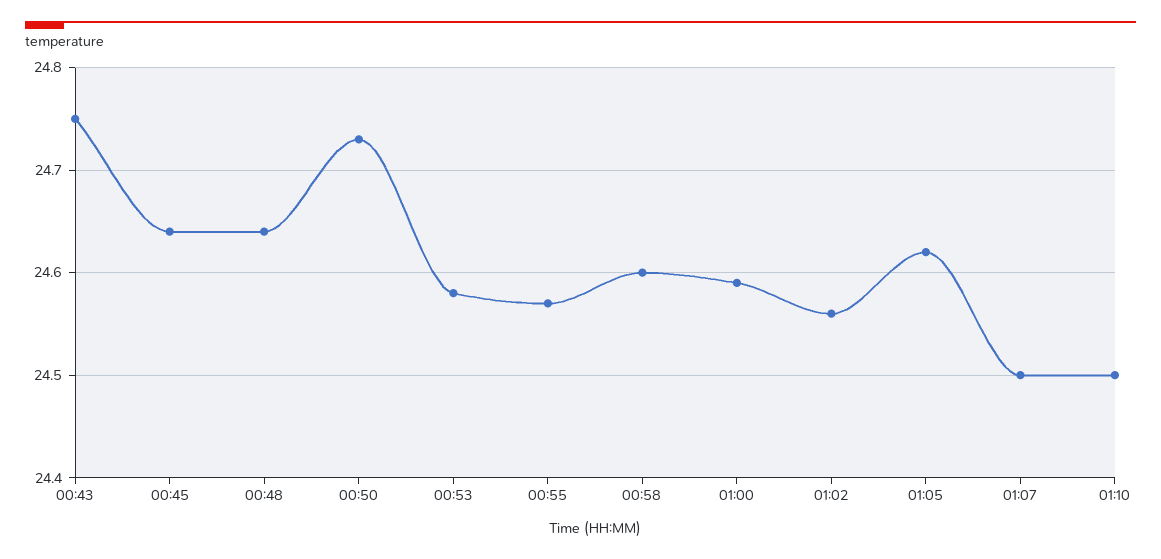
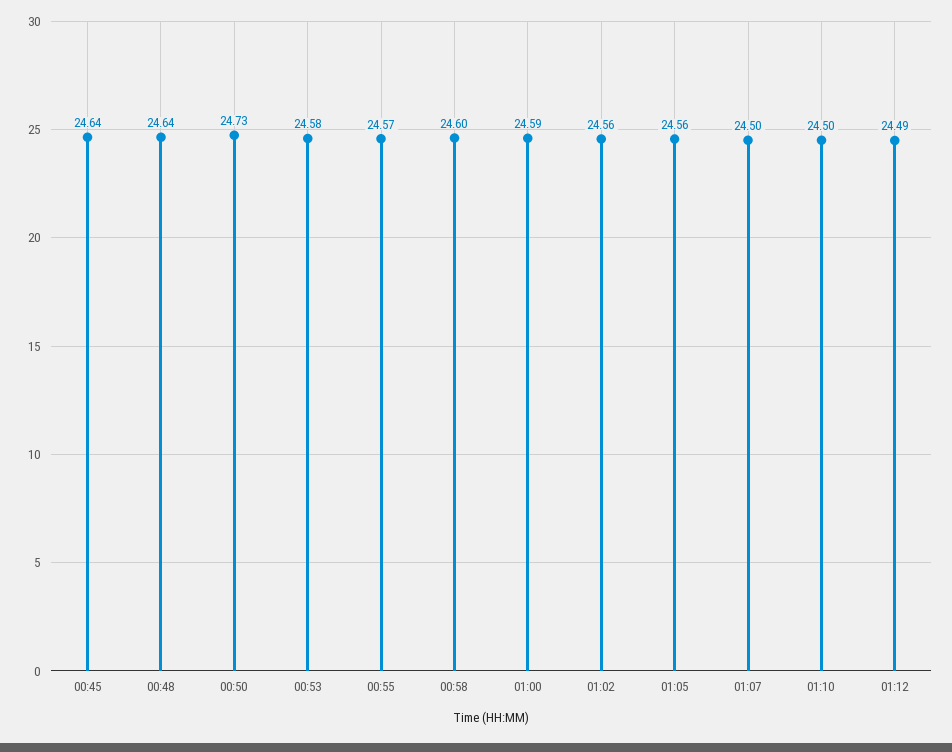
00:43: 24.75 -> none
01:05: 24.62 -> 24.56
01:12: none -> 24.49

